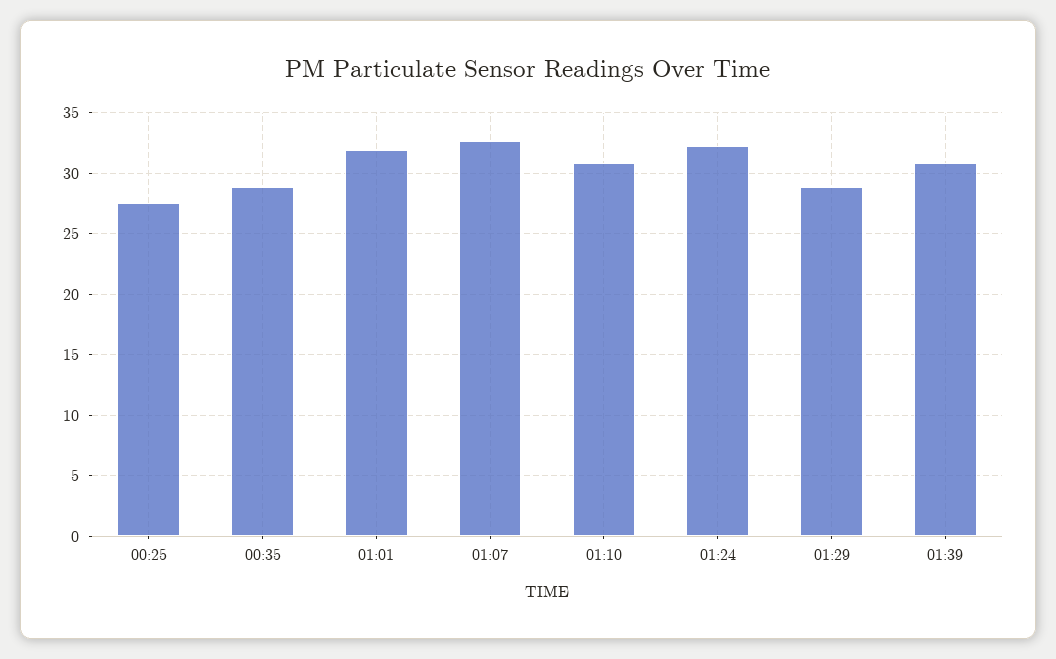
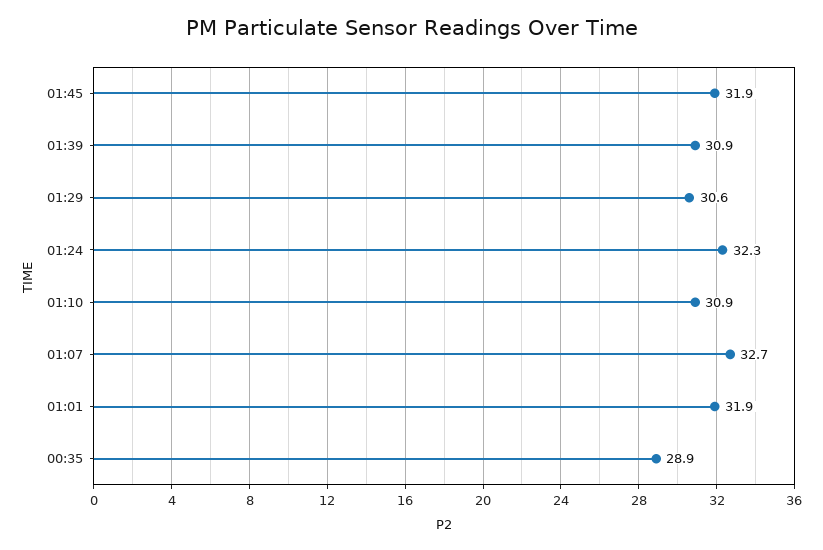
00:25: 27.5 -> none
01:29: 29 -> 30.6
01:45: none -> 31.9

